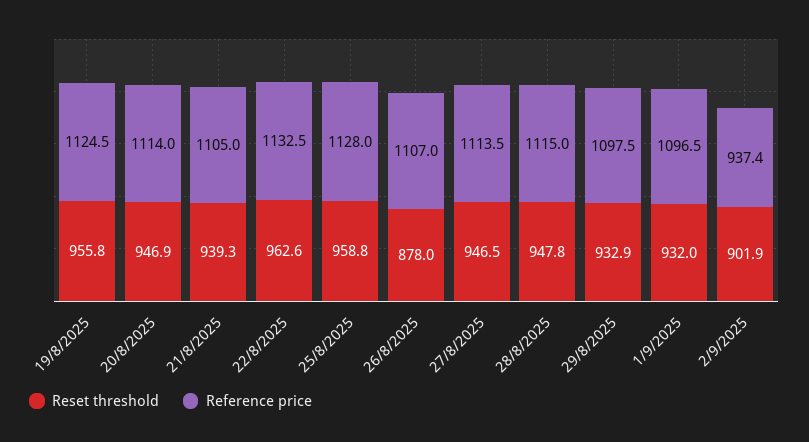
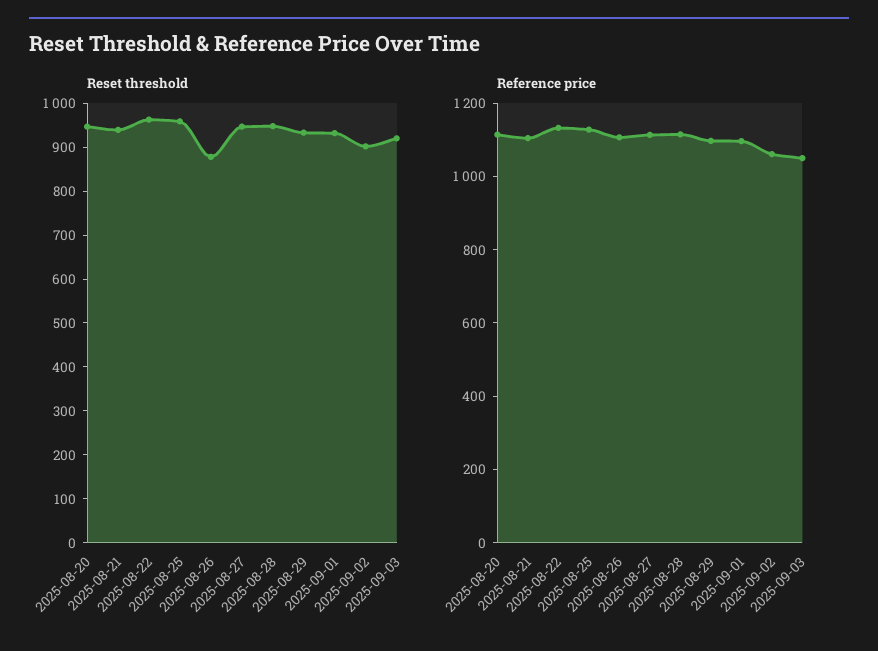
Reset threshold, 19/8/2025: 955.8 -> none
Reference price, 19/8/2025: 1124.5 -> none
Reference price, 2/9/2025: 937.4 -> 1050
Reset threshold, 2025-09-03: none -> 920
Reference price, 2025-09-03: none -> 1050

